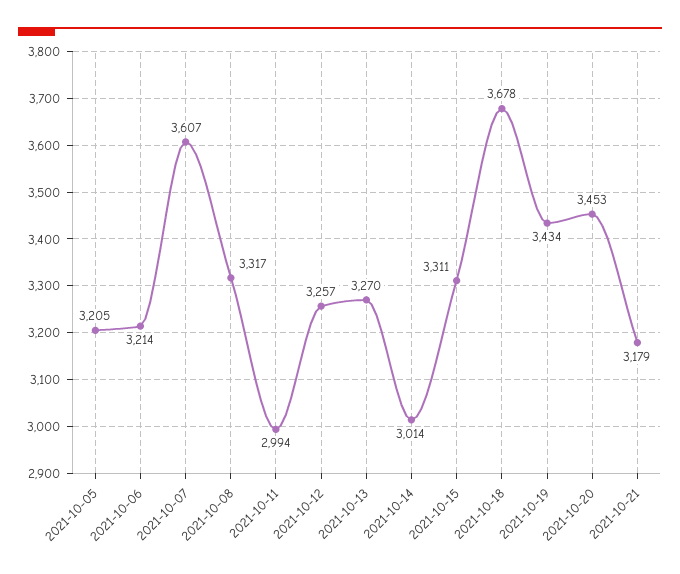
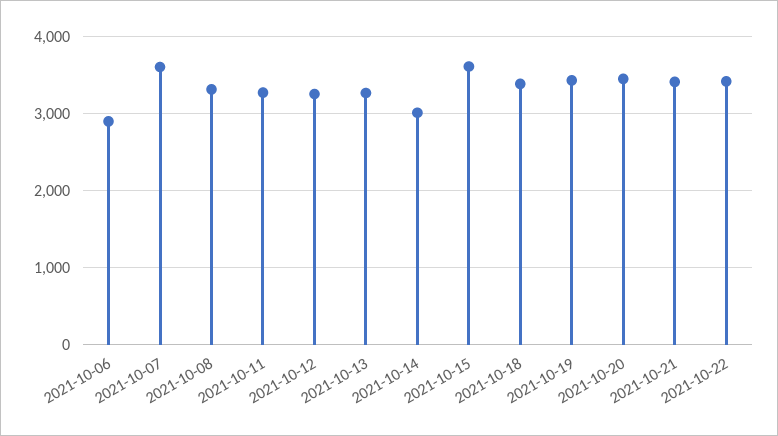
2021-10-05: 3205 -> none
2021-10-06: 3214 -> 2900
2021-10-11: 2994 -> 3300
2021-10-15: 3311 -> 3600
2021-10-18: 3678 -> 3400
2021-10-21: 3179 -> 3400
2021-10-22: none -> 3400

